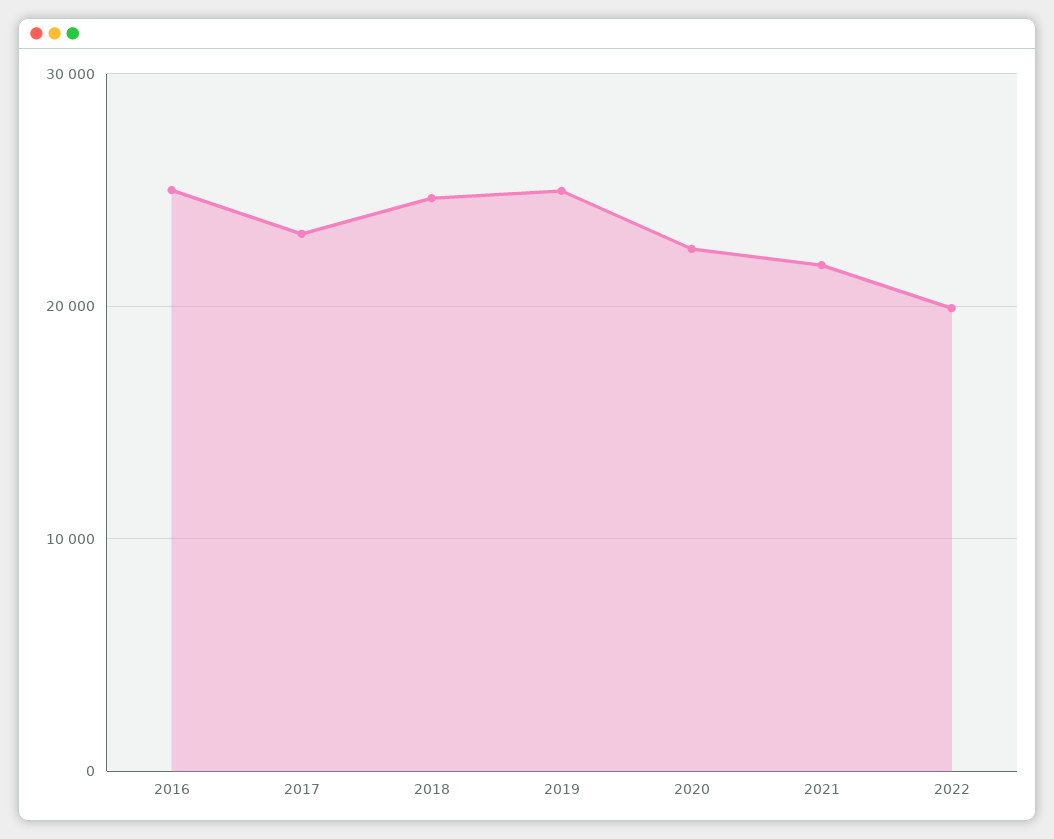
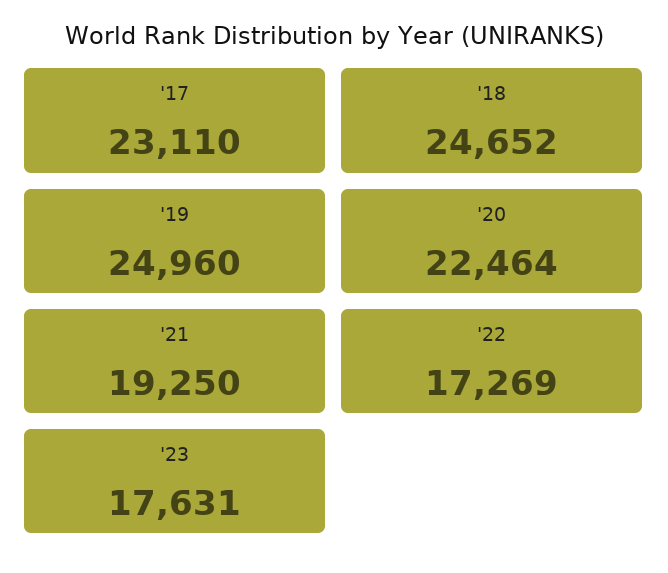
2016: 25000 -> none
2021: 22000 -> 19250
2022: 20000 -> 17269
'23: none -> 17631

